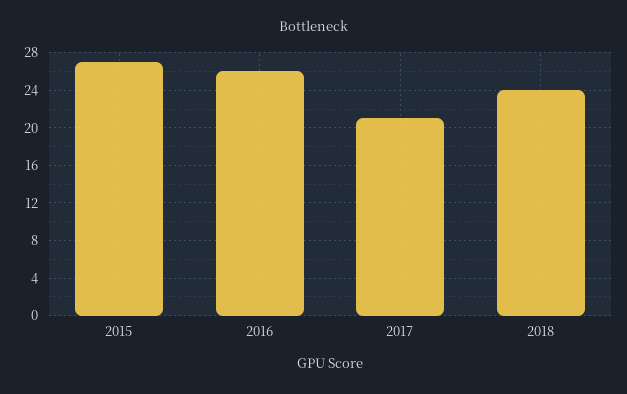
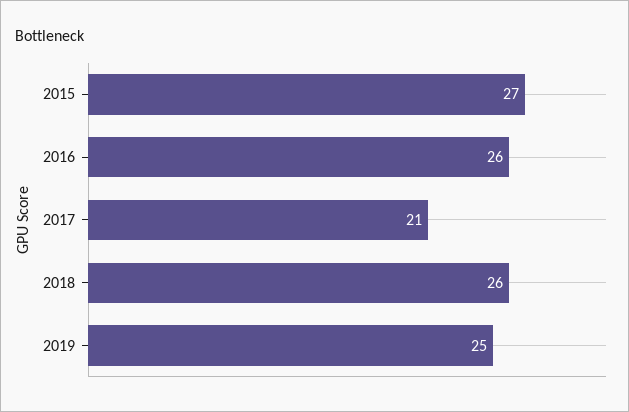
2018: 24 -> 26
2019: none -> 25

